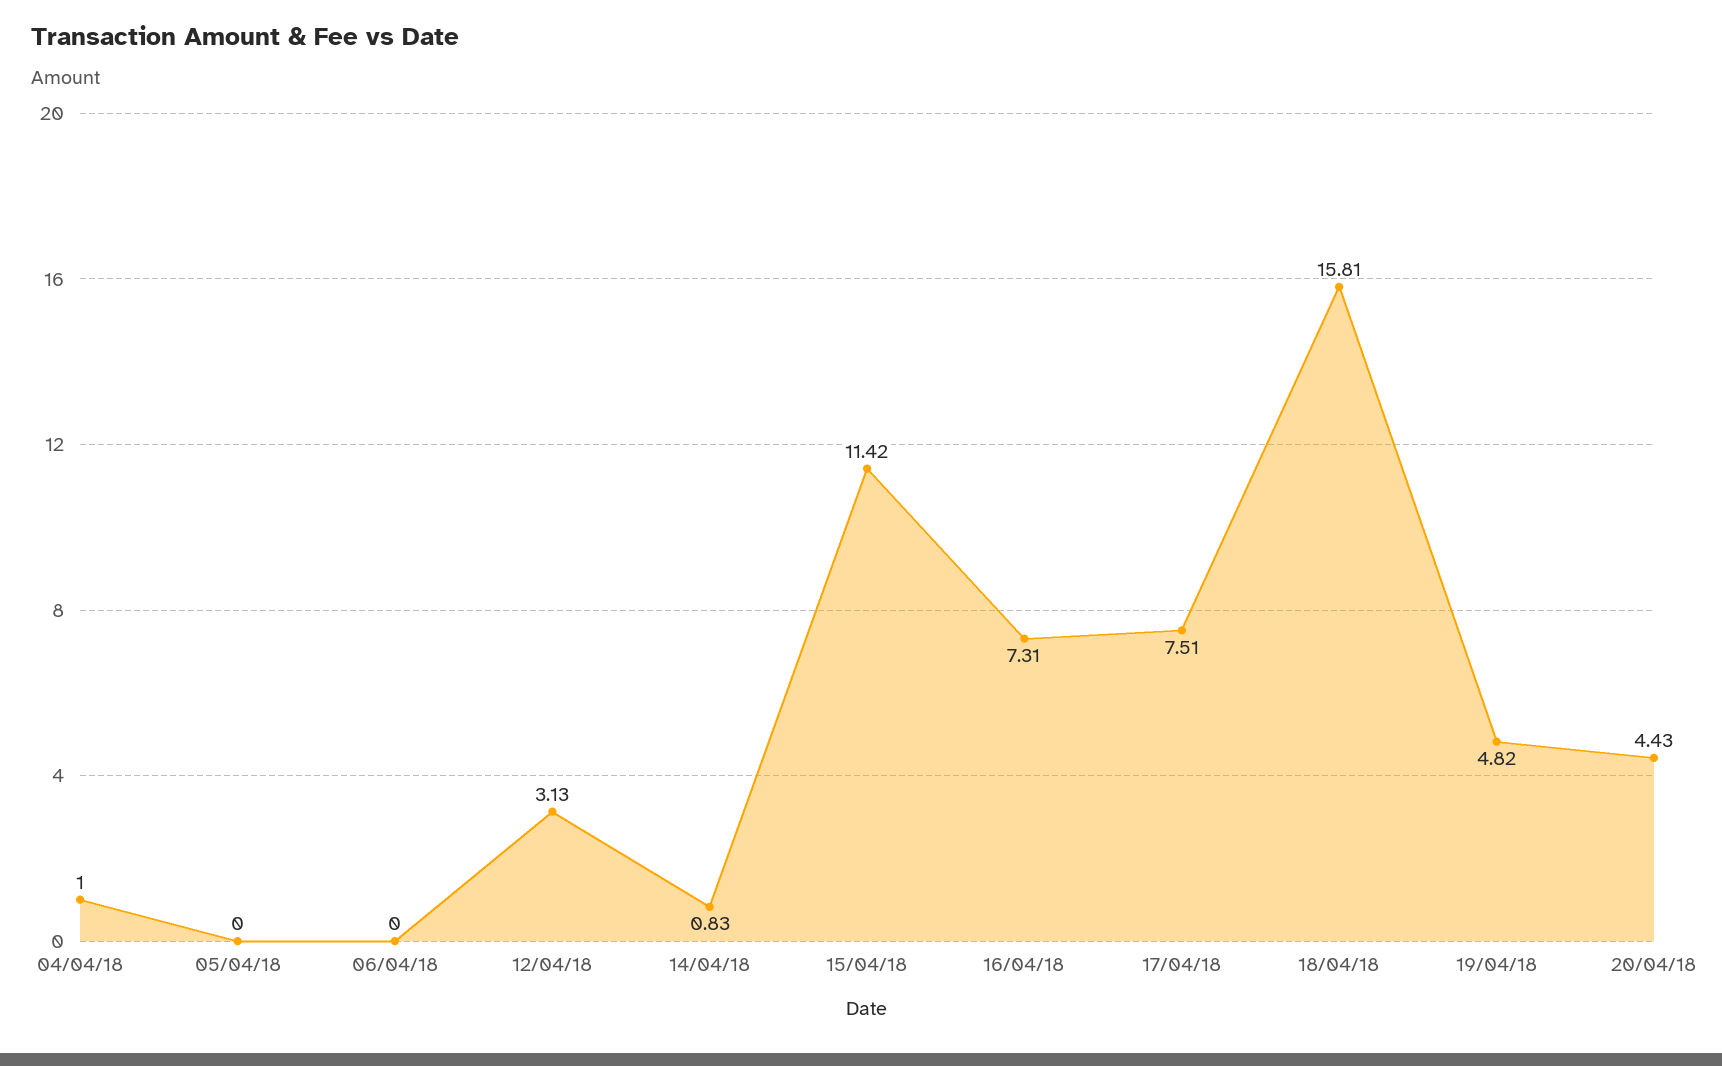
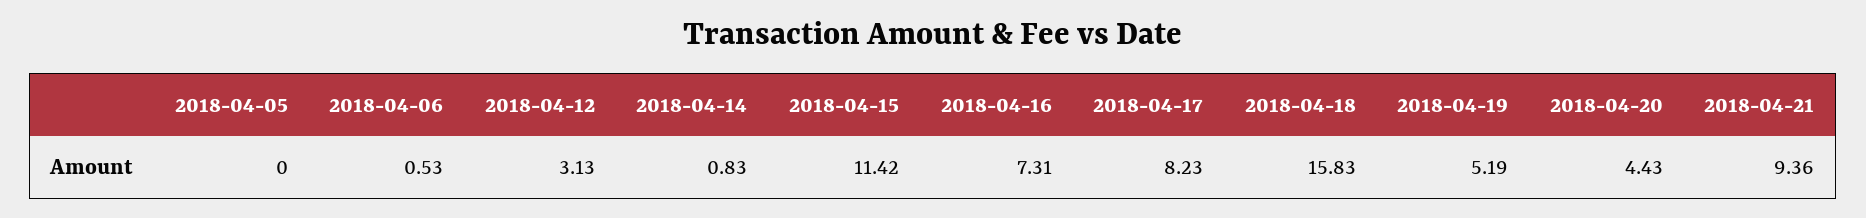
04/04/18: 1 -> none
06/04/18: 0 -> 0.53
17/04/18: 7.51 -> 8.23
18/04/18: 15.81 -> 15.83
19/04/18: 4.82 -> 5.19
2018-04-21: none -> 9.36

